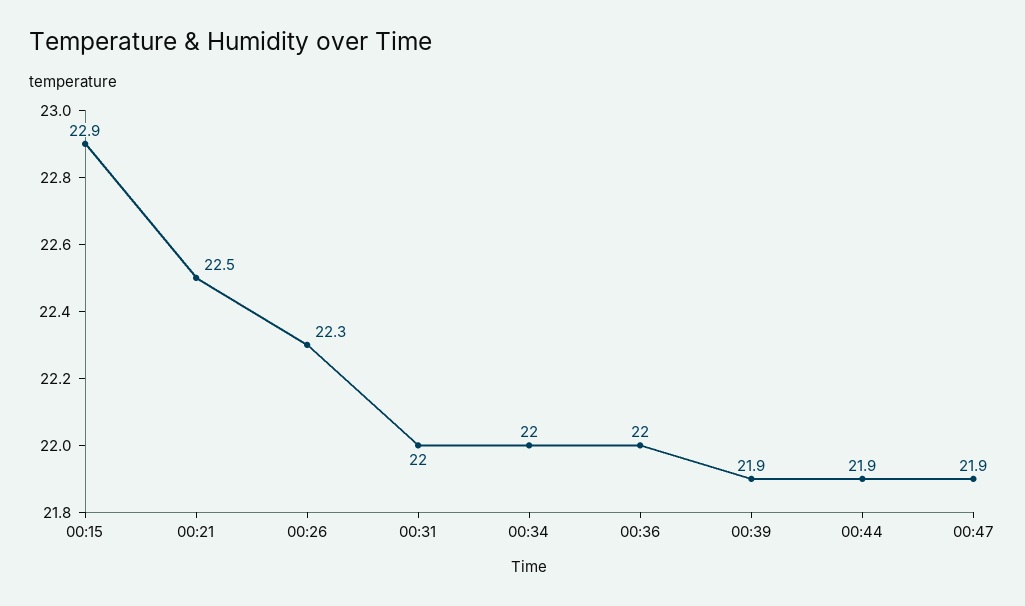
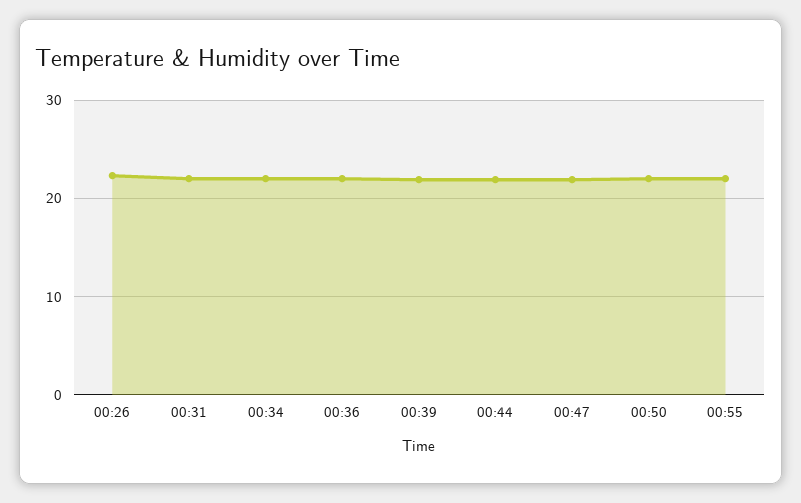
00:15: 22.9 -> none
00:21: 22.5 -> none
00:50: none -> 22
00:55: none -> 22

